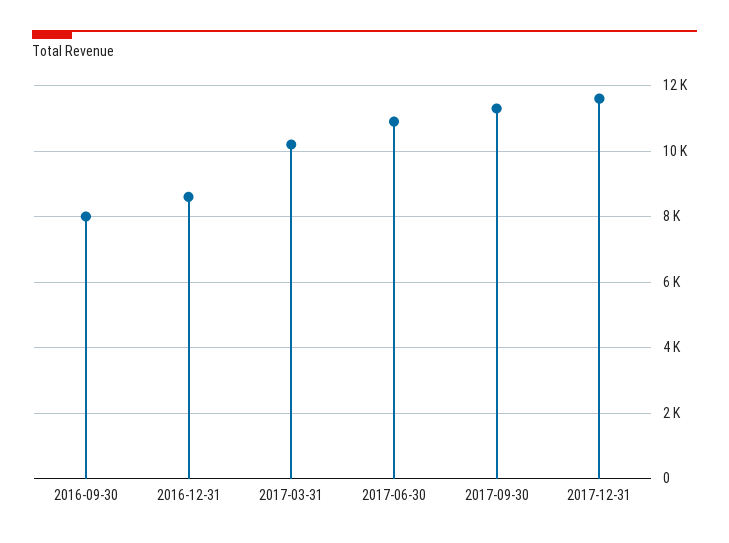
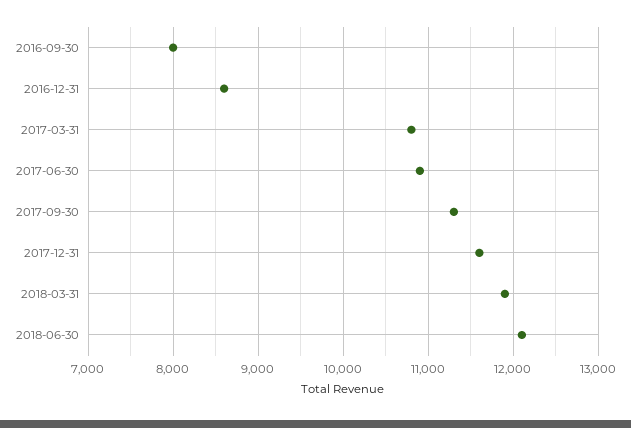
2017-03-31: 10200 -> 10800
2018-03-31: none -> 11900
2018-06-30: none -> 12100

